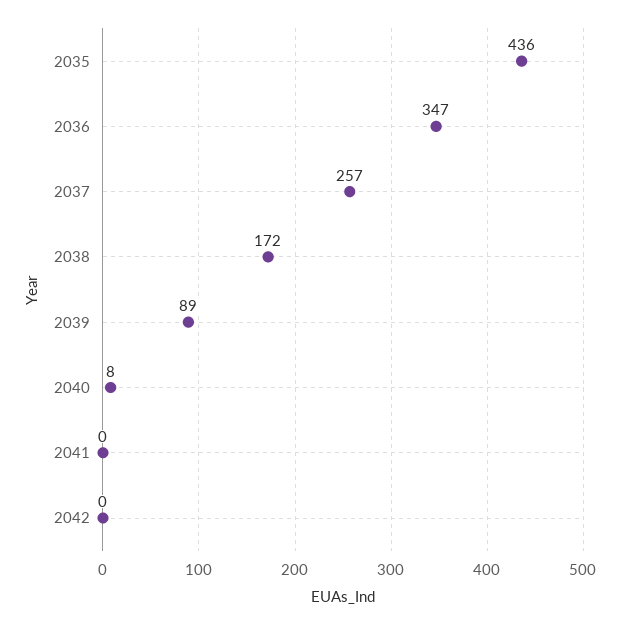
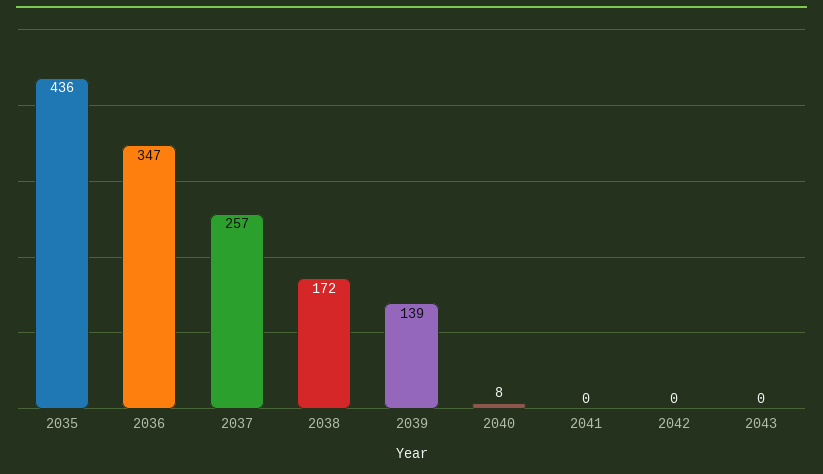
2039: 89 -> 139
2043: none -> 0

